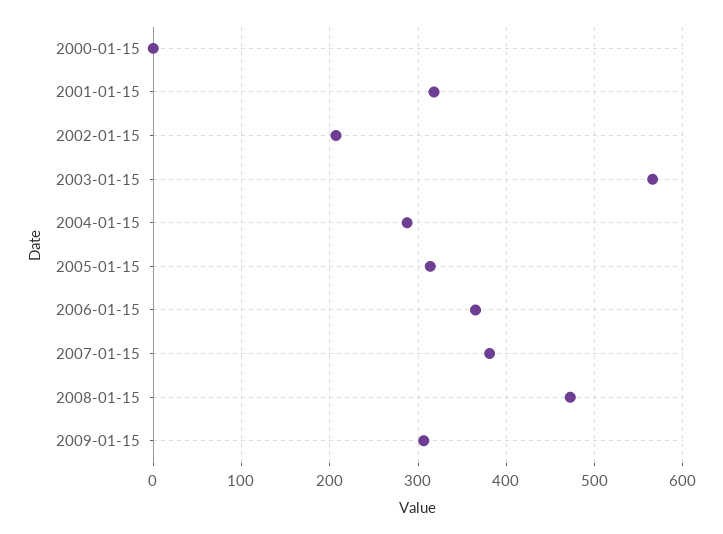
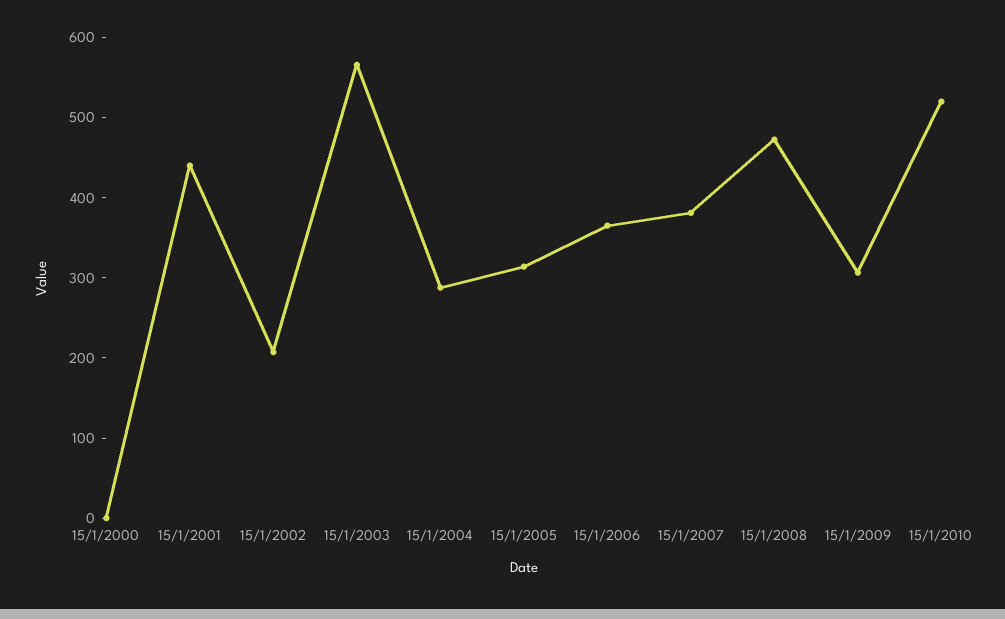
2001-01-15: 320 -> 440
15/1/2010: none -> 520

